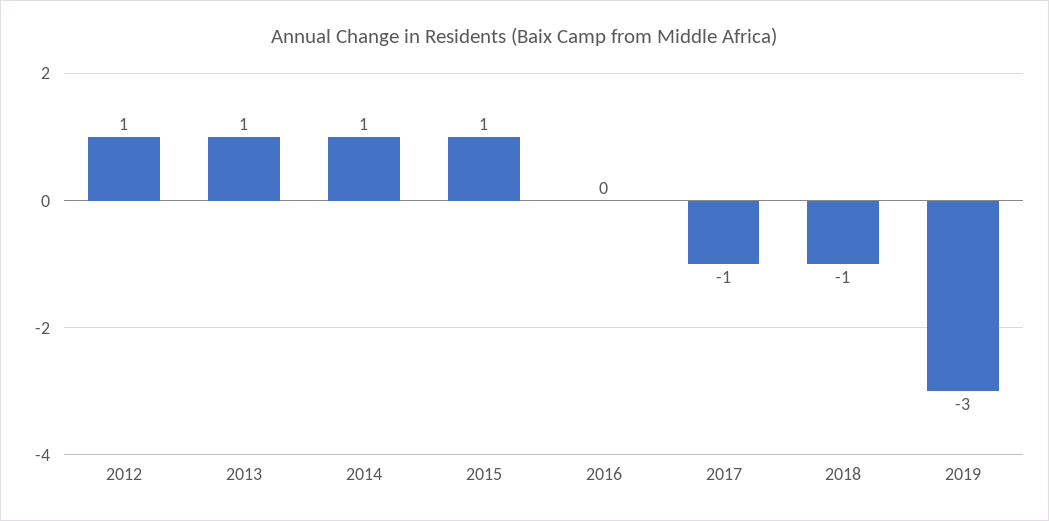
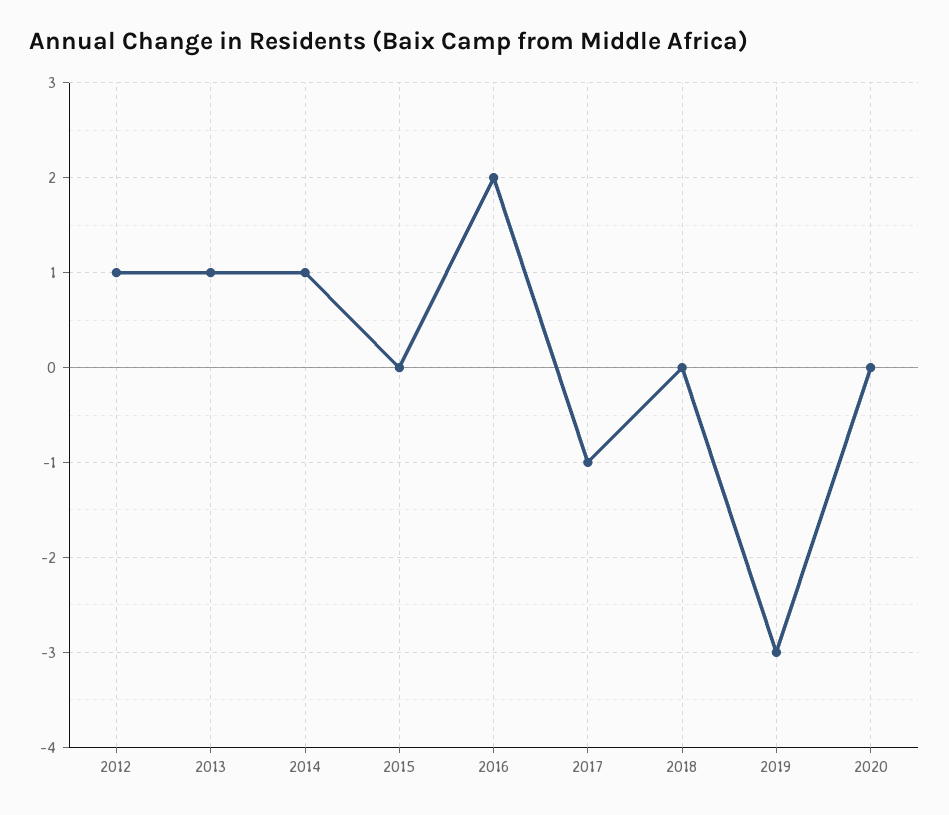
2015: 1 -> 0
2016: 0 -> 2
2018: -1 -> 0
2020: none -> 0

